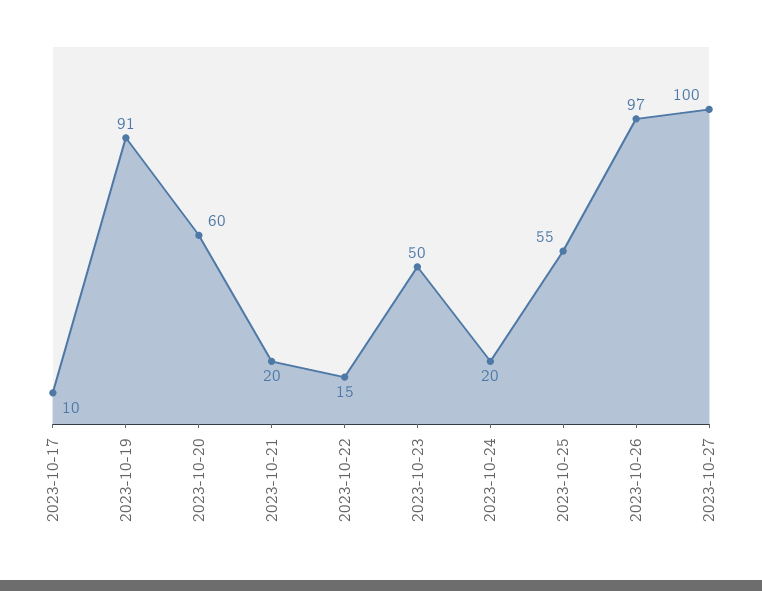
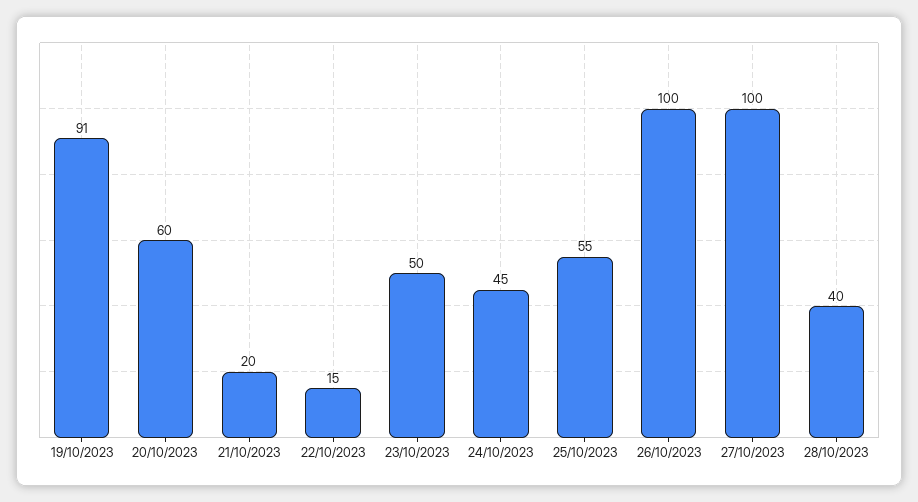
2023-10-17: 10 -> none
2023-10-24: 20 -> 45
2023-10-26: 97 -> 100
28/10/2023: none -> 40

